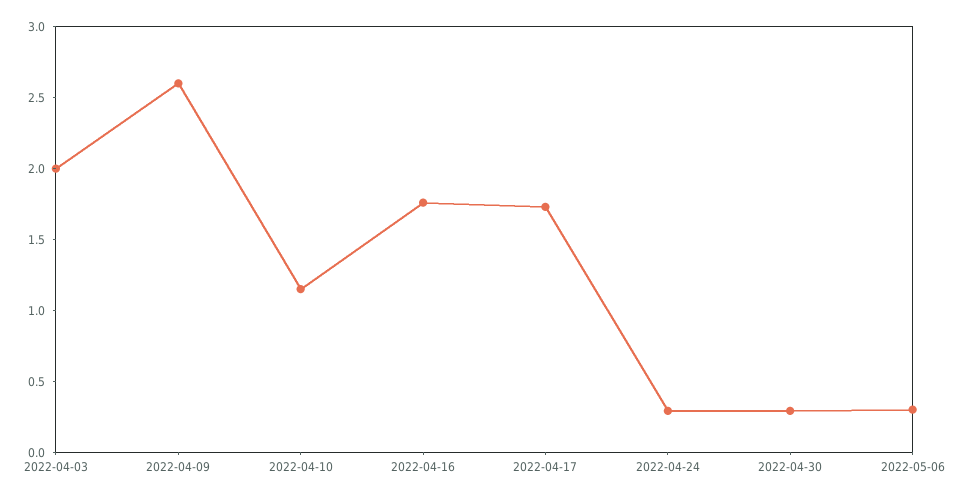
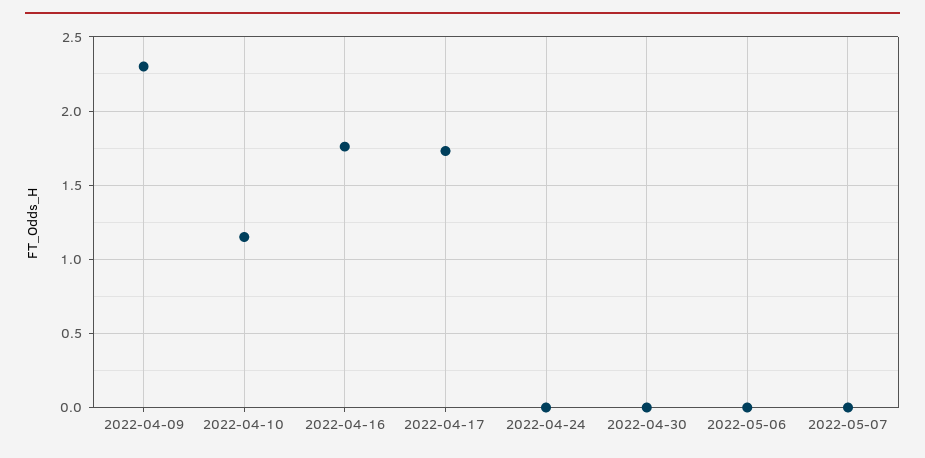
2022-04-03: 2 -> none
2022-04-09: 2.6 -> 2.3
2022-04-24: 0.3 -> 0
2022-04-30: 0.3 -> 0
2022-05-06: 0.3 -> 0
2022-05-07: none -> 0

